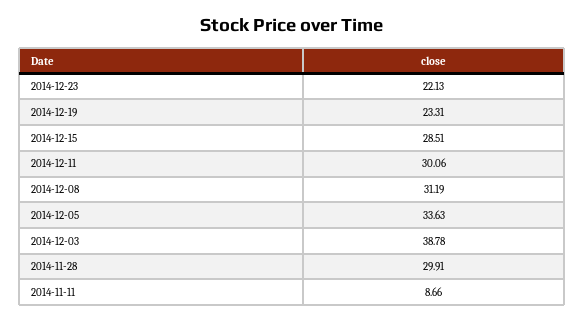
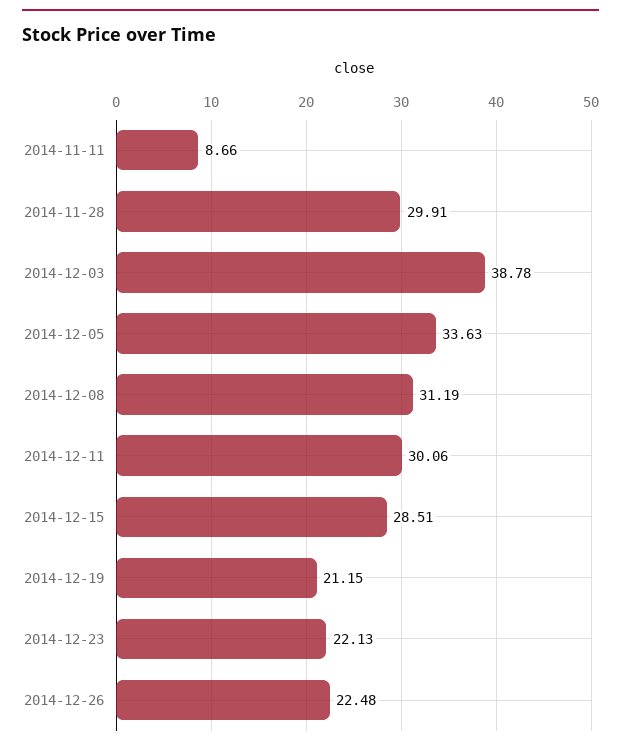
2014-12-19: 23.31 -> 21.15
2014-12-26: none -> 22.48

